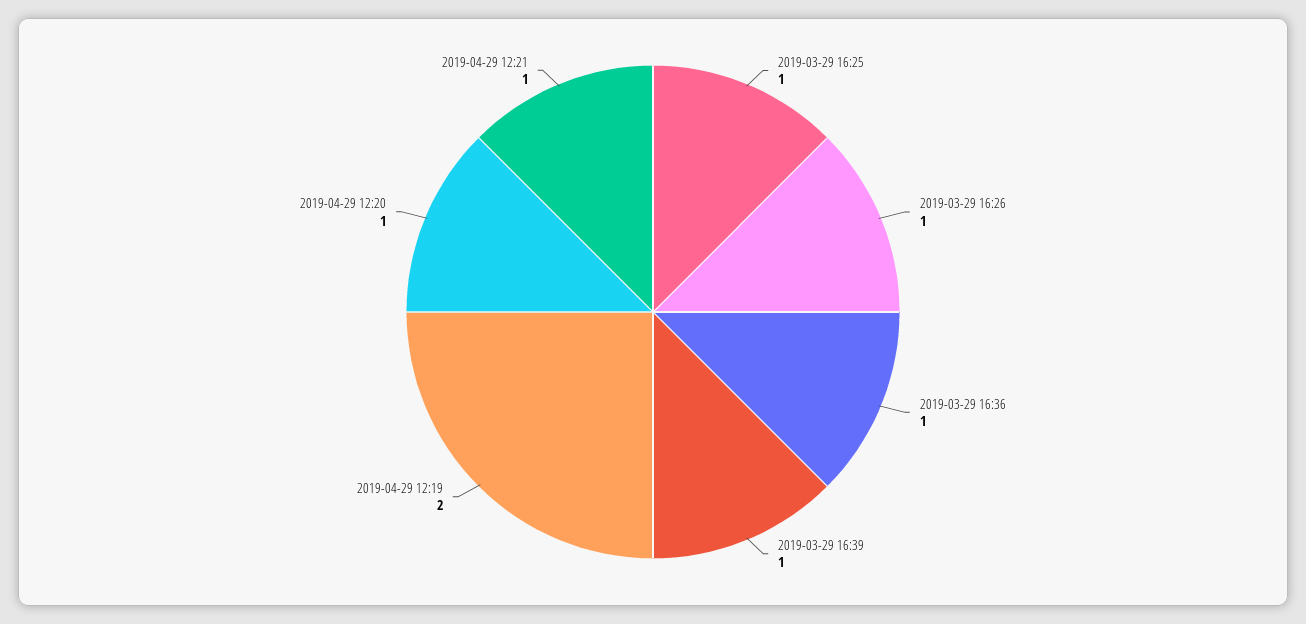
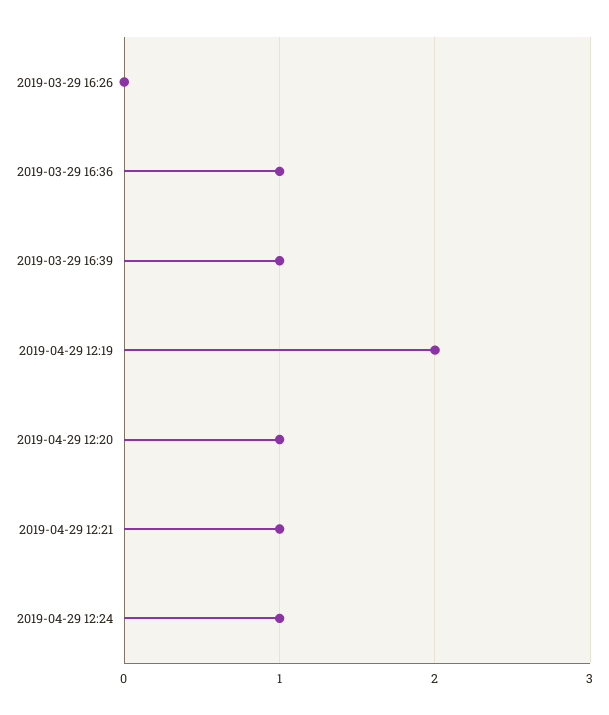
2019-03-29 16:25: 1 -> none
2019-03-29 16:26: 1 -> 0
2019-04-29 12:24: none -> 1

